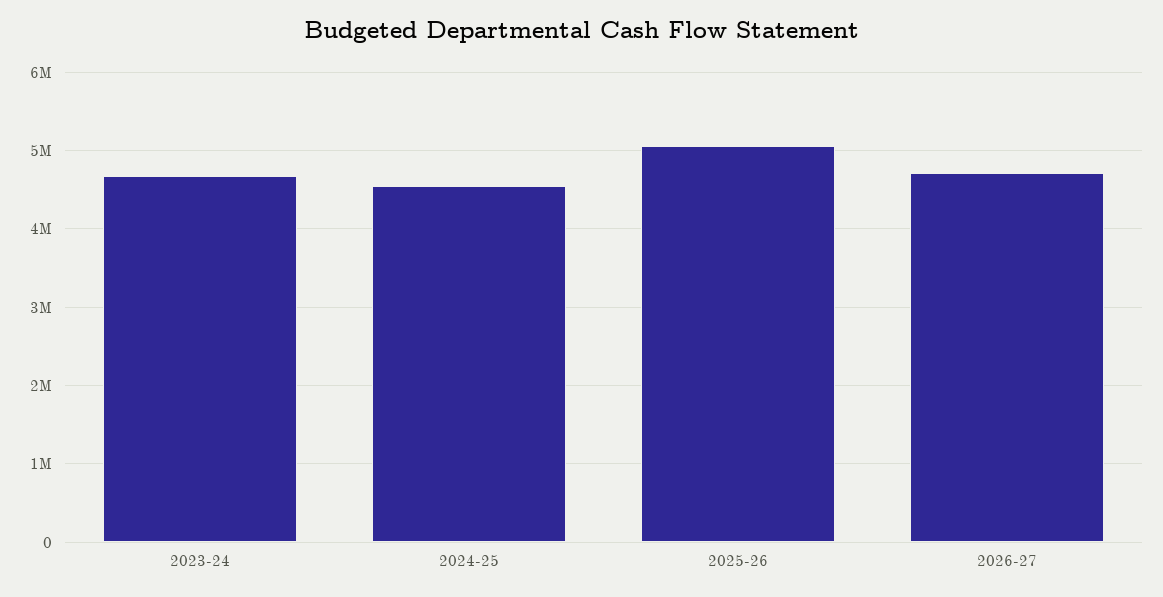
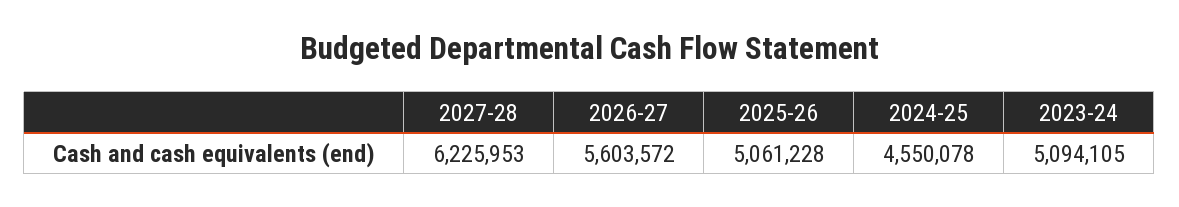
2023-24: 4700000 -> 5094105
2026-27: 4700000 -> 5603572
2027-28: none -> 6225953

